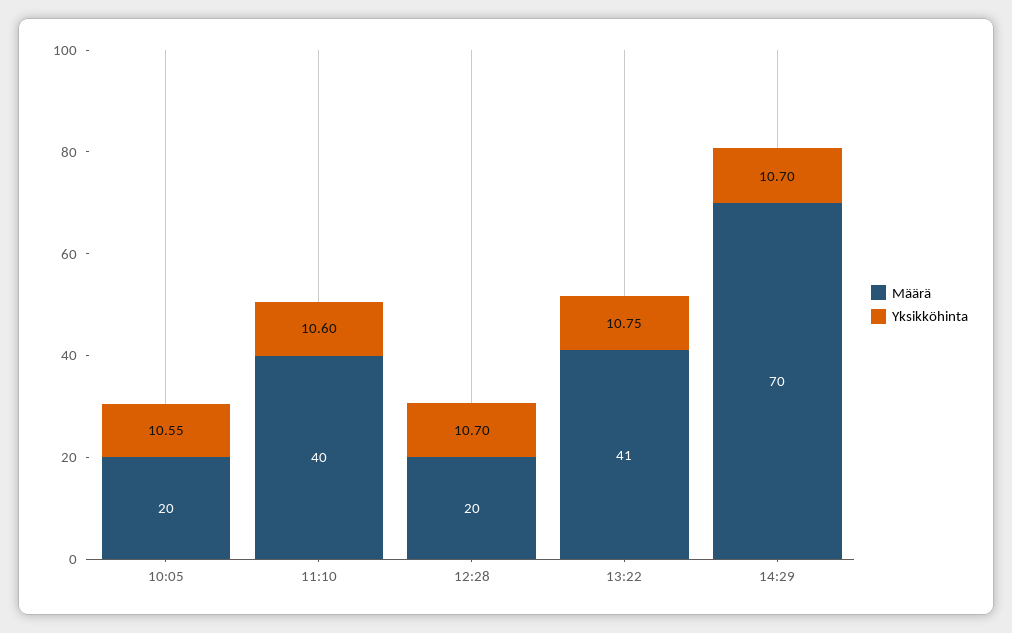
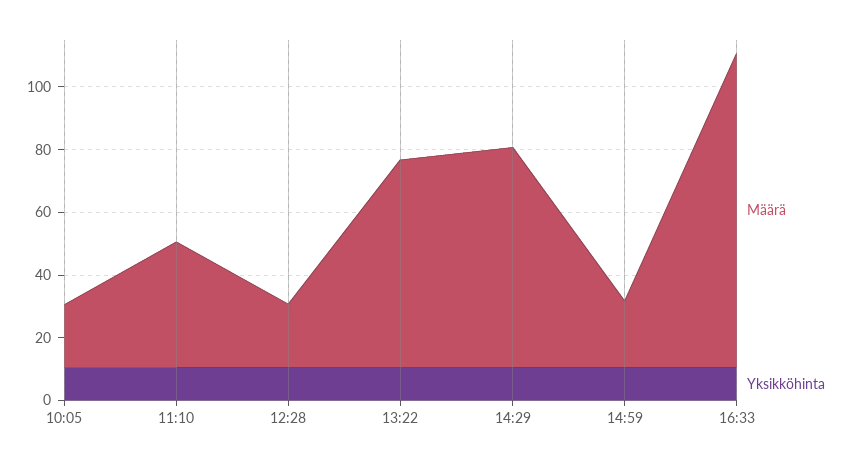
Määrä, 13:22: 41 -> 65
Määrä, 14:59: none -> 20
Yksikköhinta, 14:59: none -> 10
Määrä, 16:33: none -> 100
Yksikköhinta, 16:33: none -> 10

